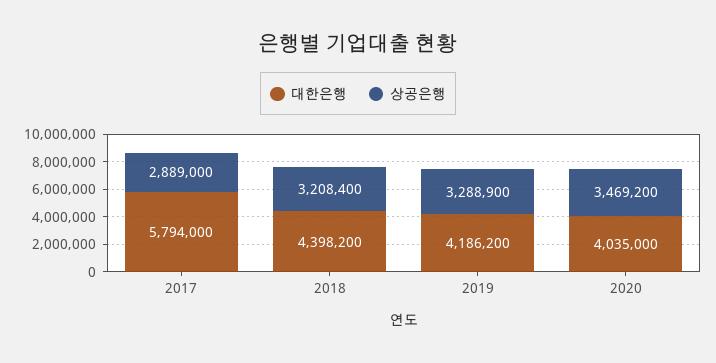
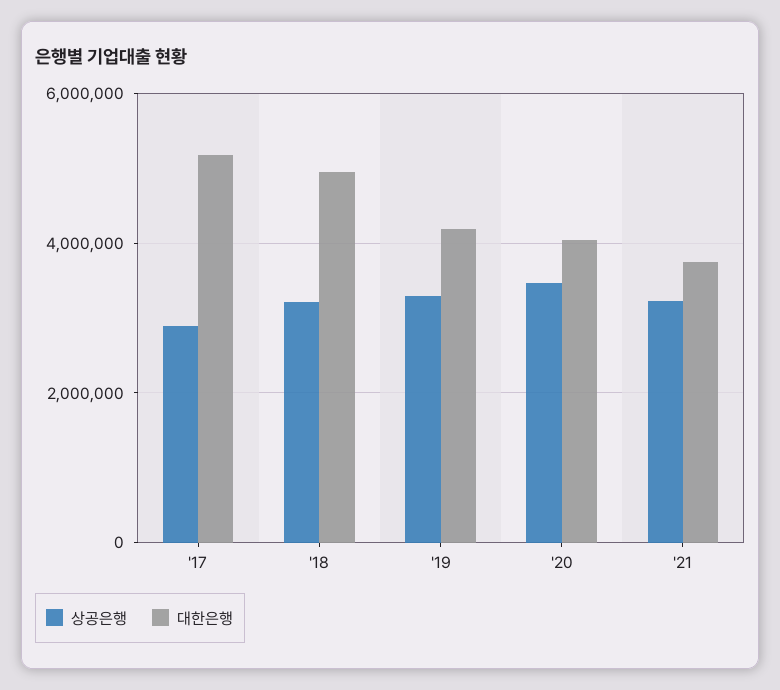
대한은행, 2017: 5794000 -> 5200000
대한은행, 2018: 4398200 -> 5000000
상공은행, '21: none -> 3200000
대한은행, '21: none -> 3800000

